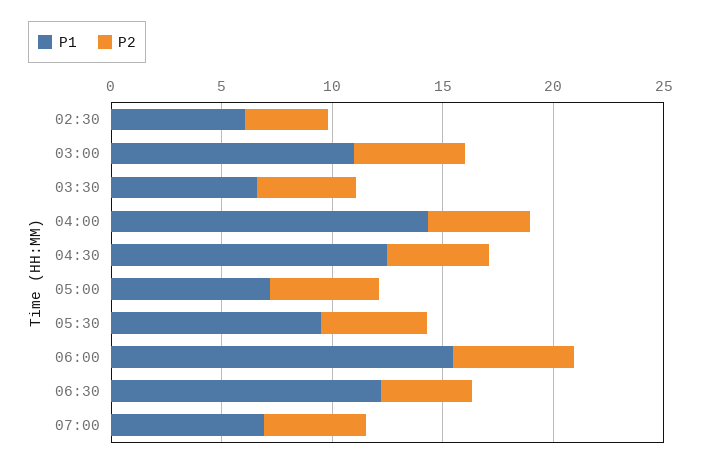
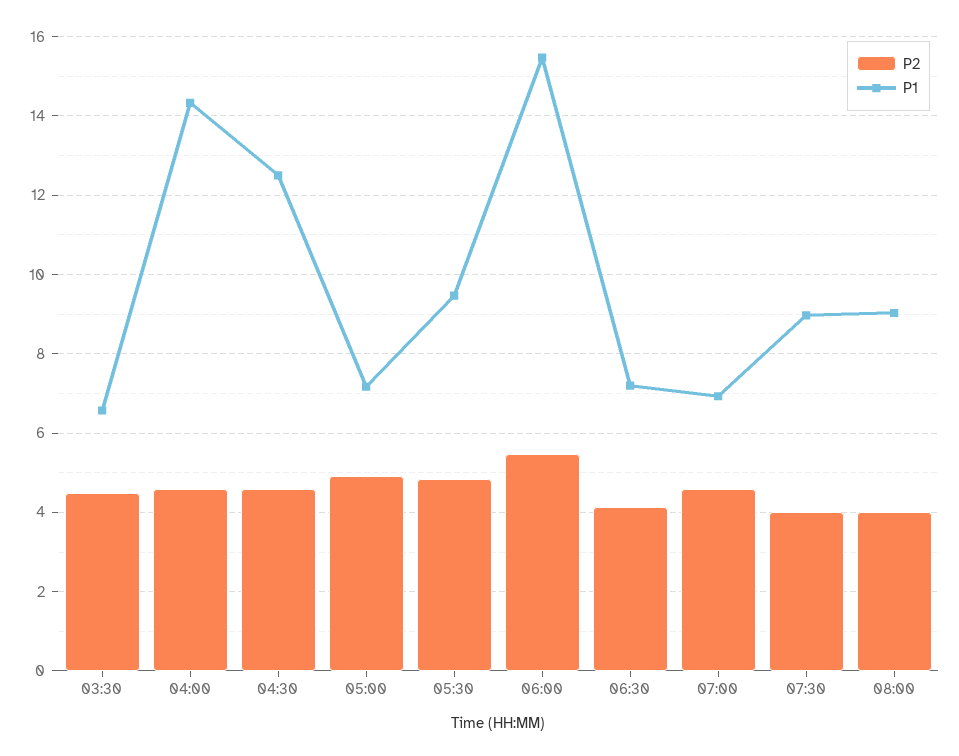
P1, 02:30: 6 -> none
P2, 02:30: 4 -> none
P1, 03:00: 11 -> none
P2, 03:00: 5 -> none
P1, 06:30: 12 -> 7.2
P2, 07:30: none -> 4
P1, 07:30: none -> 9
P2, 08:00: none -> 4
P1, 08:00: none -> 9

